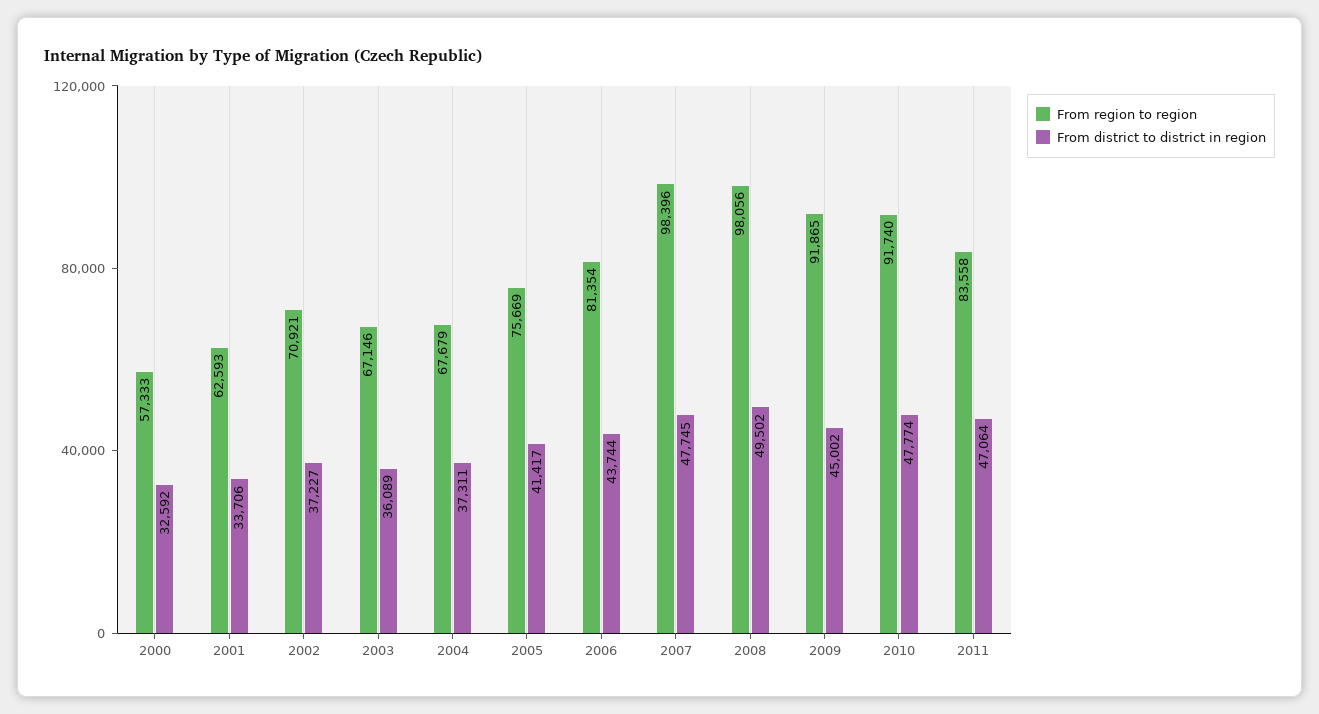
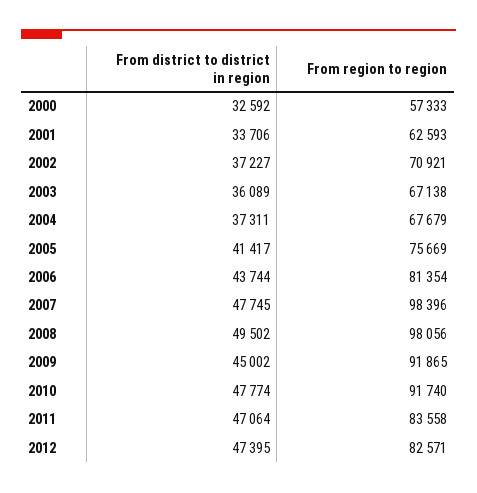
From region to region, 2003: 67146 -> 67138
From district to district in region, 2012: none -> 47395
From region to region, 2012: none -> 82571

